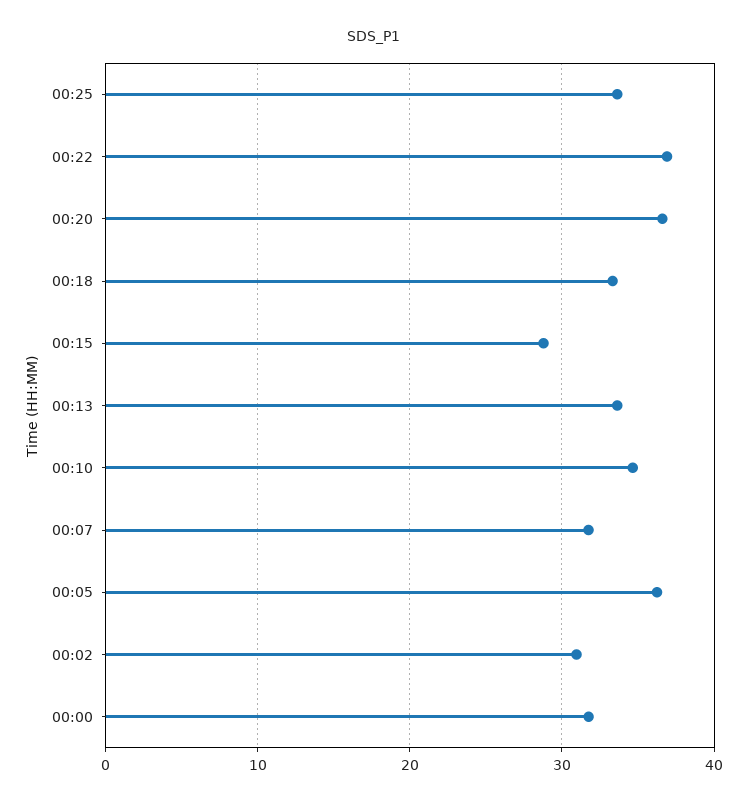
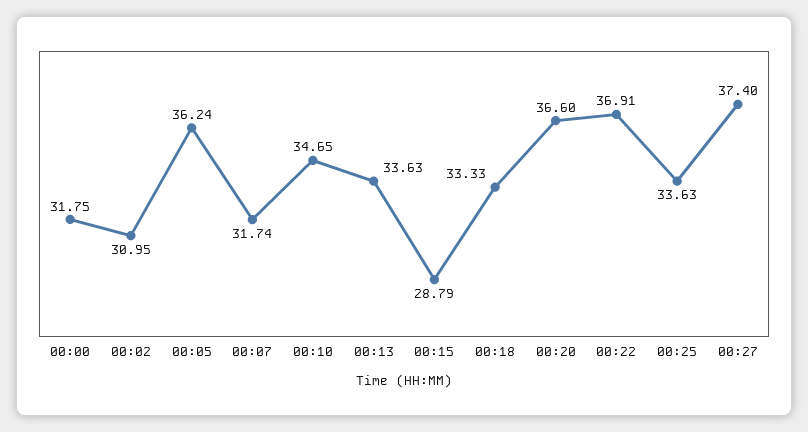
00:27: none -> 37.4

